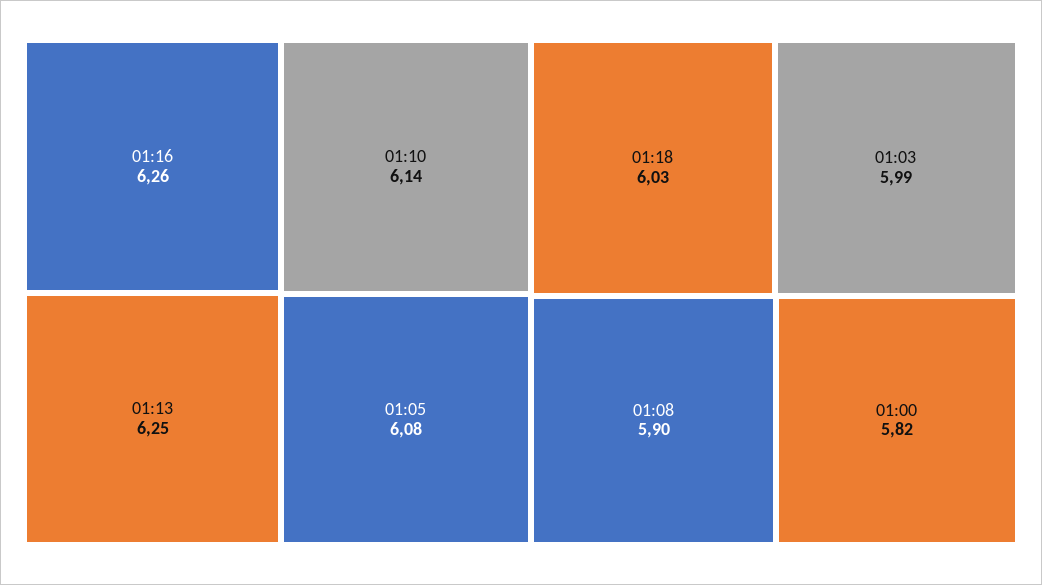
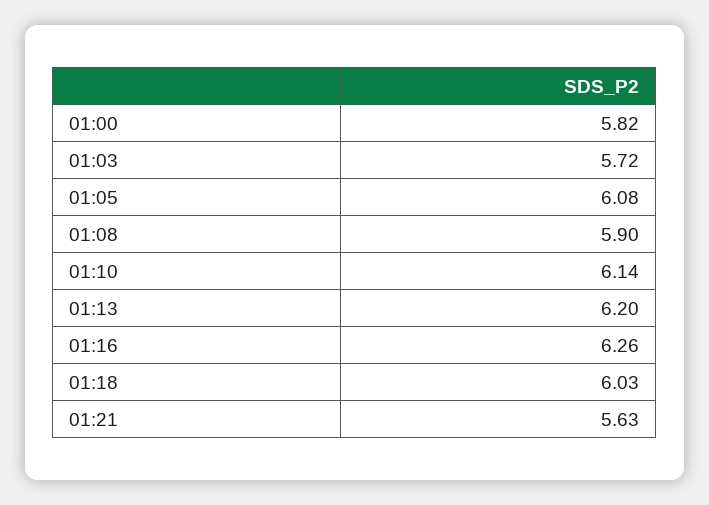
01:13: 6.25 -> 6.2
01:03: 5.99 -> 5.72
01:21: none -> 5.63

